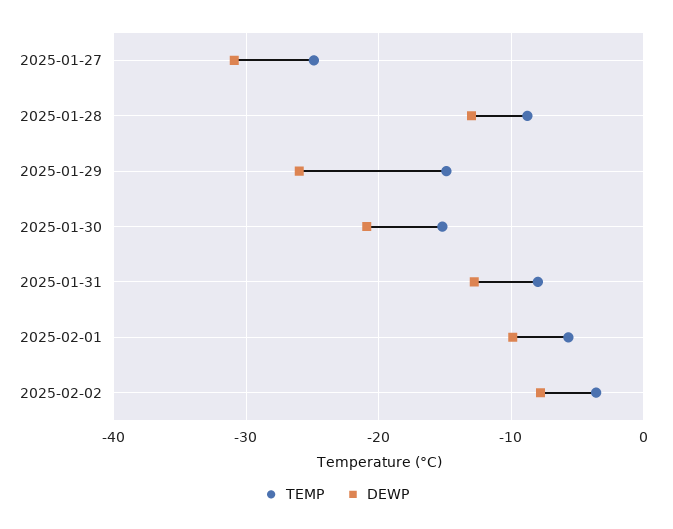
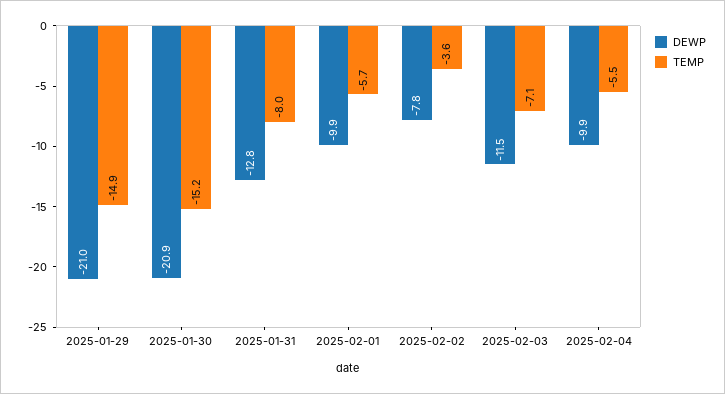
TEMP, 2025-01-27: -25 -> none
DEWP, 2025-01-27: -31 -> none
TEMP, 2025-01-28: -9 -> none
DEWP, 2025-01-28: -13 -> none
DEWP, 2025-01-29: -26 -> -21
DEWP, 2025-02-03: none -> -11.5
TEMP, 2025-02-03: none -> -7.1
DEWP, 2025-02-04: none -> -9.9
TEMP, 2025-02-04: none -> -5.5

